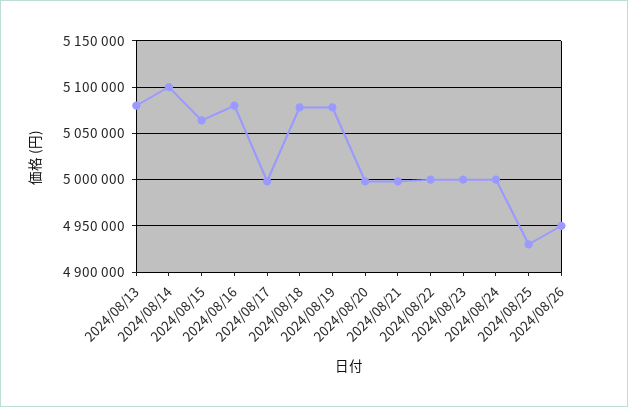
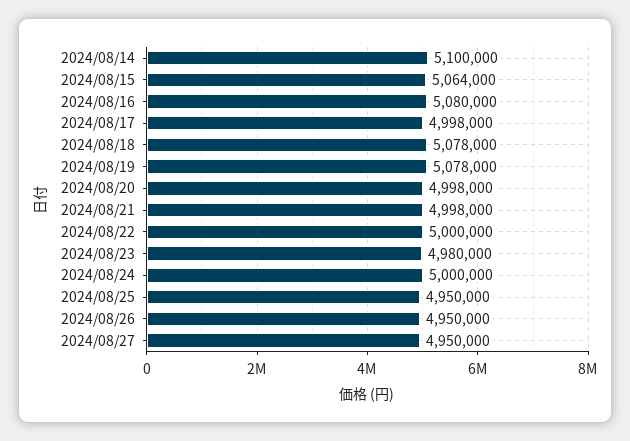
2024/08/13: 5080000 -> none
2024/08/23: 5000000 -> 4980000
2024/08/25: 4930000 -> 4950000
2024/08/27: none -> 4950000

